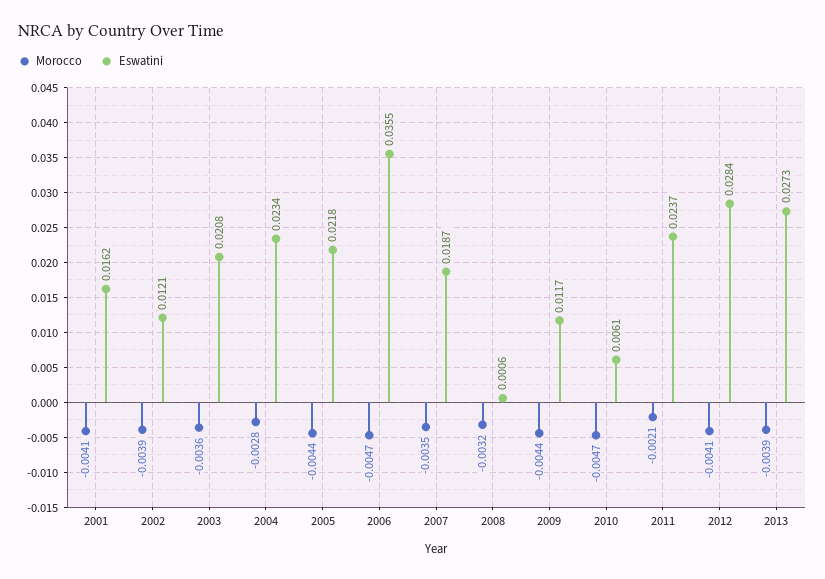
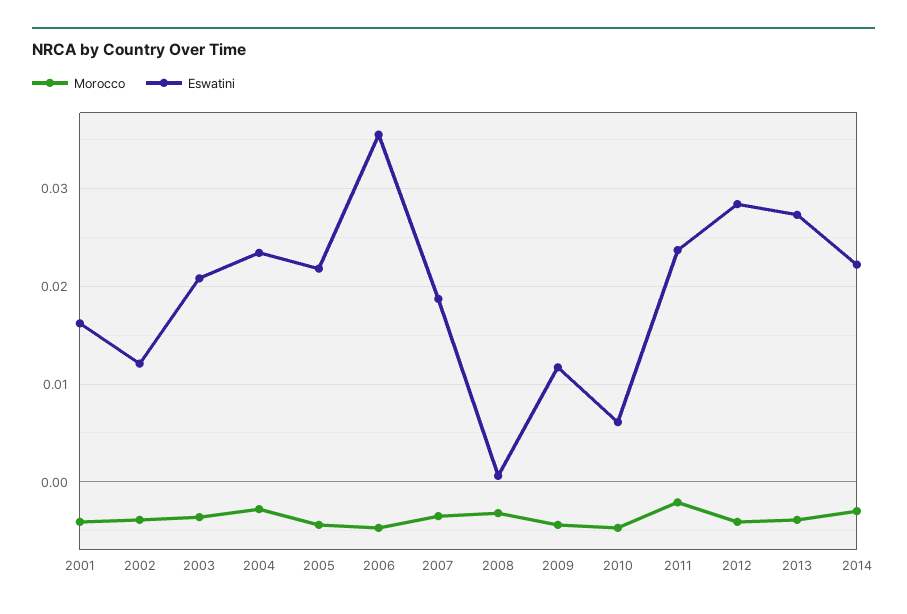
Morocco, 2014: none -> -0.003
Eswatini, 2014: none -> 0.022

